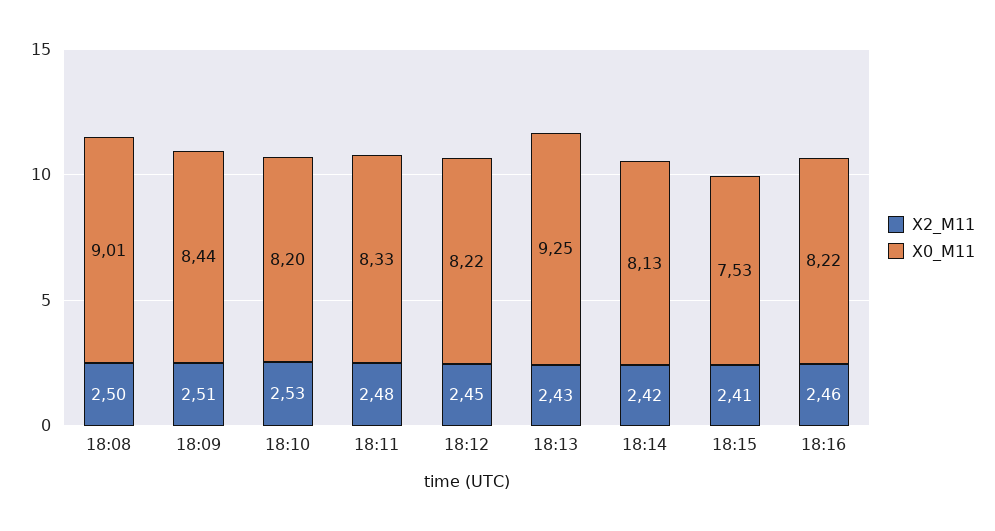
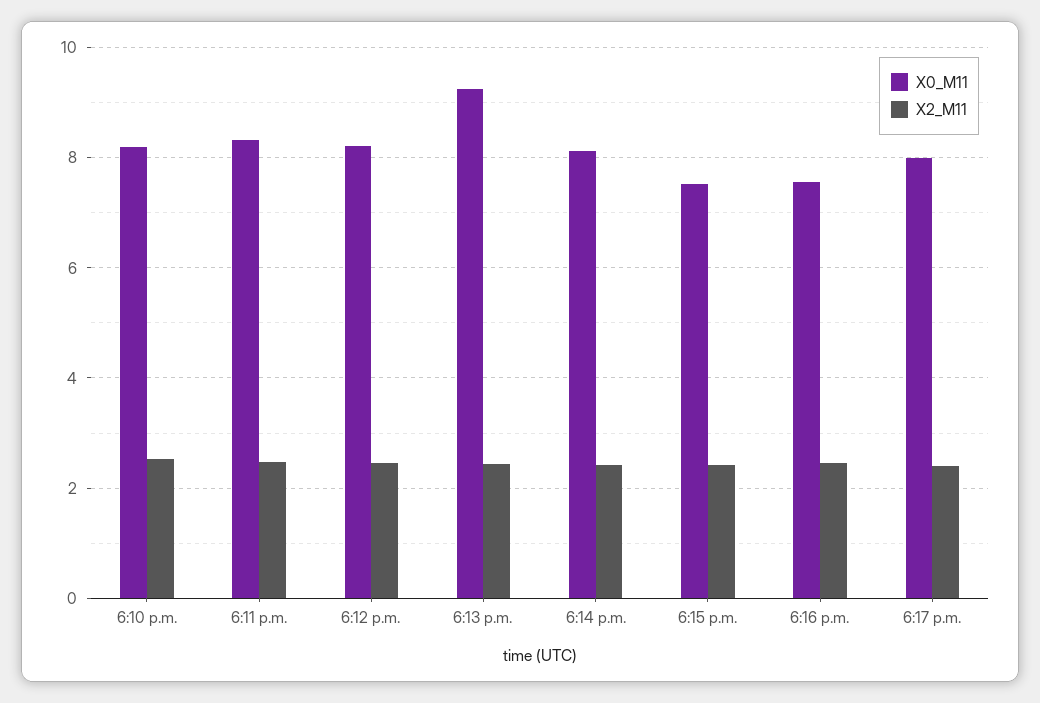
X2_M11, 18:08: 2.5 -> none
X0_M11, 18:08: 9.01 -> none
X2_M11, 18:09: 2.51 -> none
X0_M11, 18:09: 8.44 -> none
X0_M11, 18:16: 8.22 -> 7.6
X0_M11, 6:17 p.m.: none -> 8
X2_M11, 6:17 p.m.: none -> 2.4

